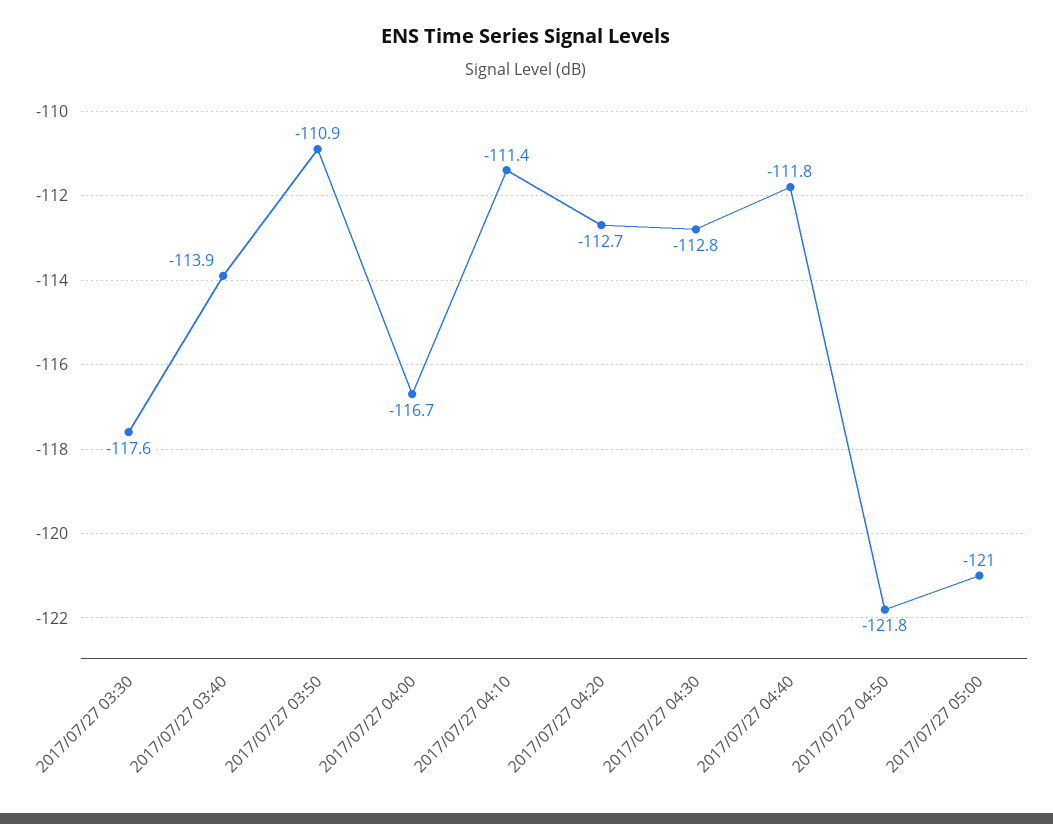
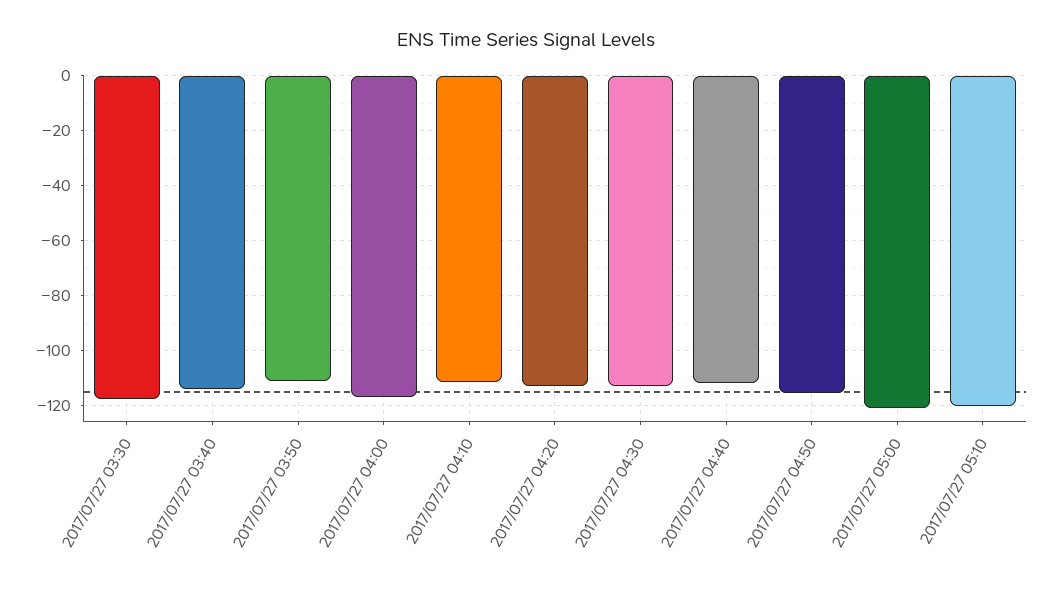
2017/07/27 04:50: -121.8 -> -115
2017/07/27 05:10: none -> -120

